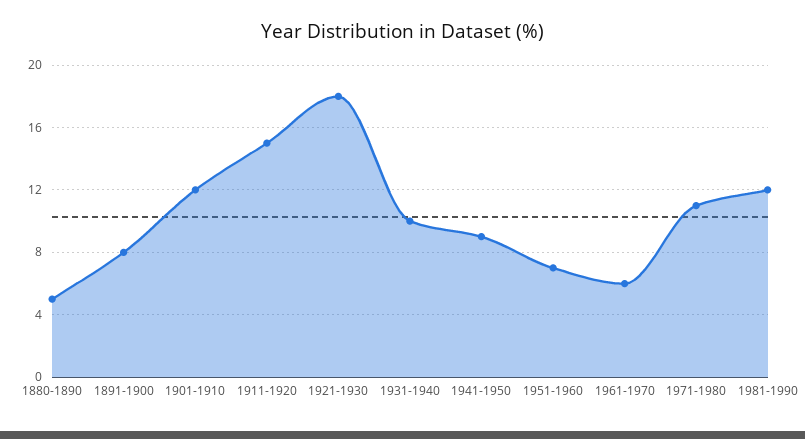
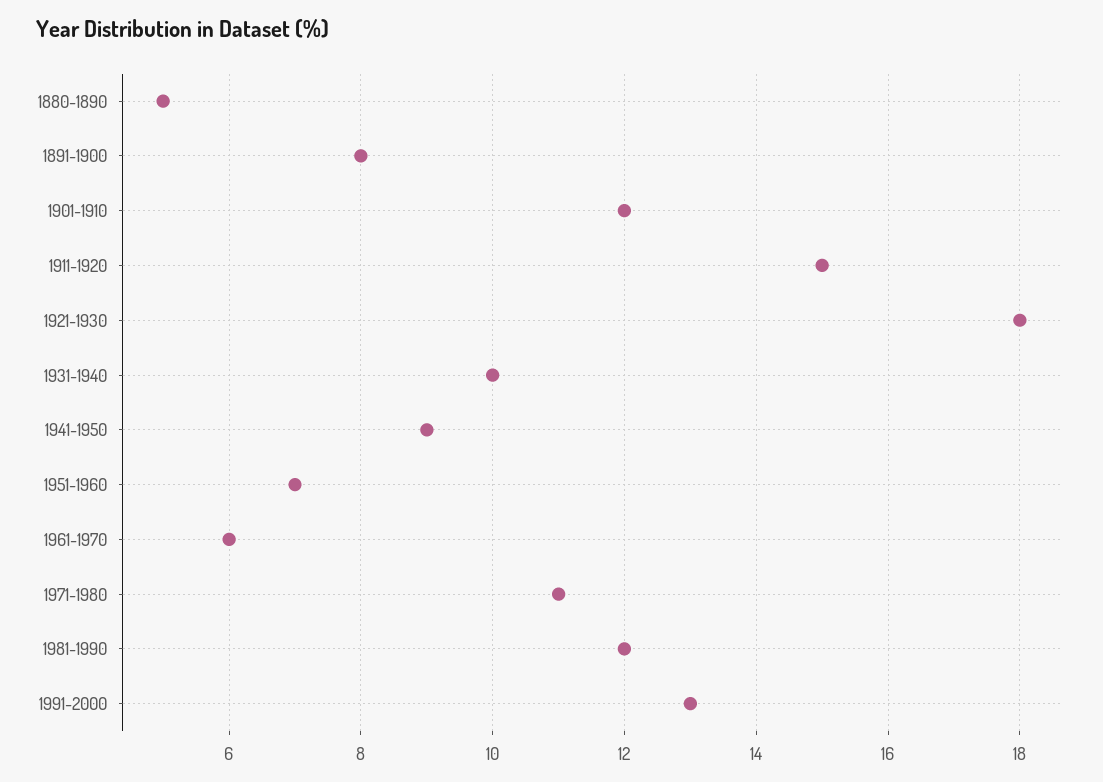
1991-2000: none -> 13

